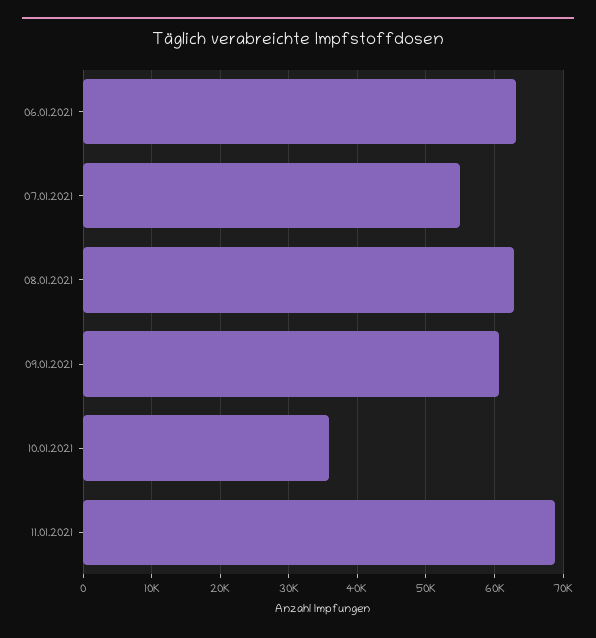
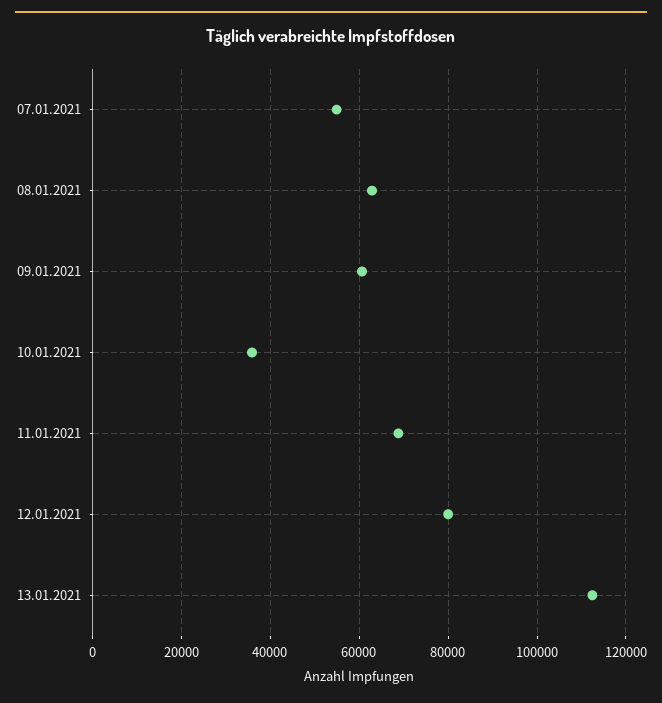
06.01.2021: 63000 -> none
12.01.2021: none -> 80000
13.01.2021: none -> 112000

